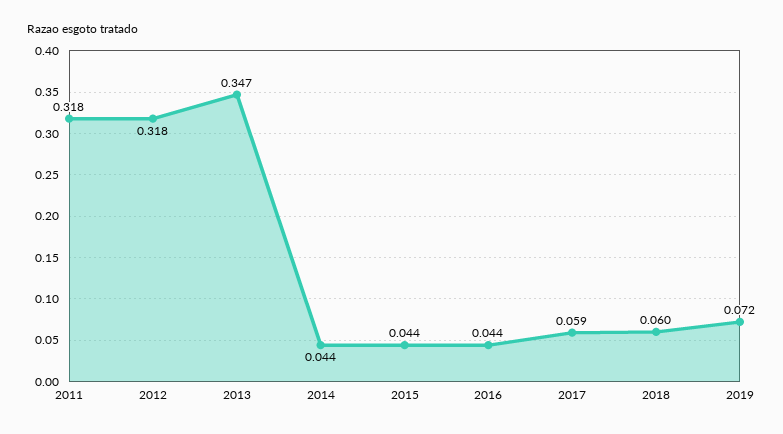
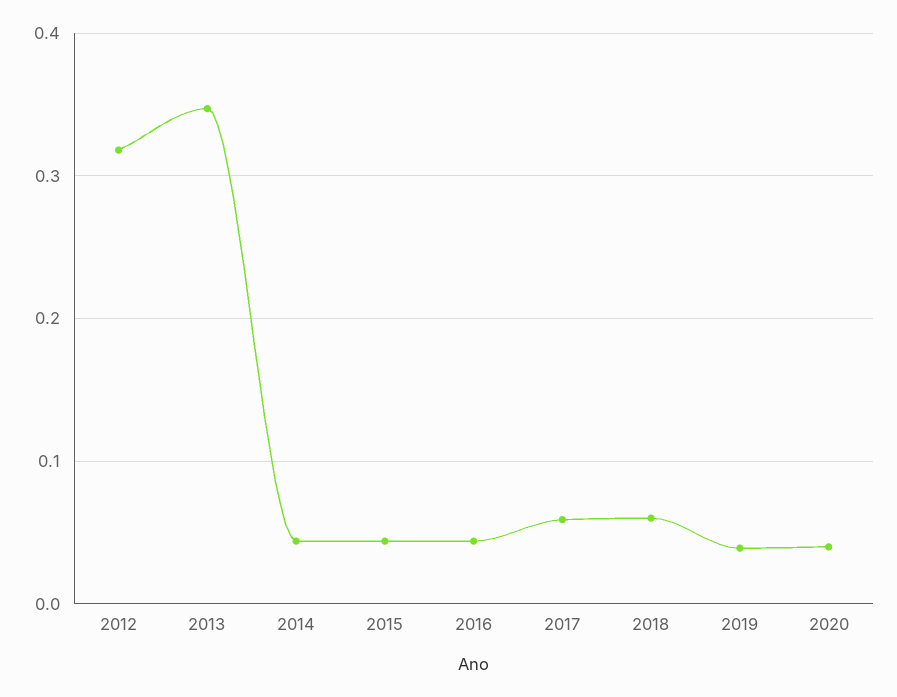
2011: 0.318 -> none
2019: 0.072 -> 0.04
2020: none -> 0.04

